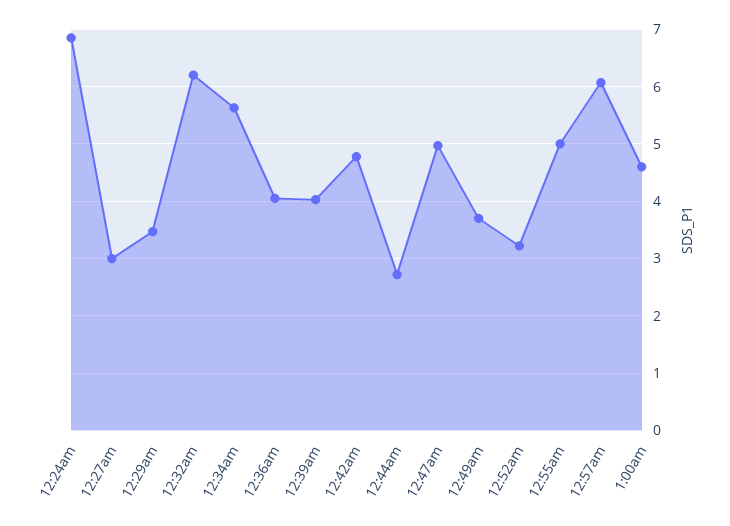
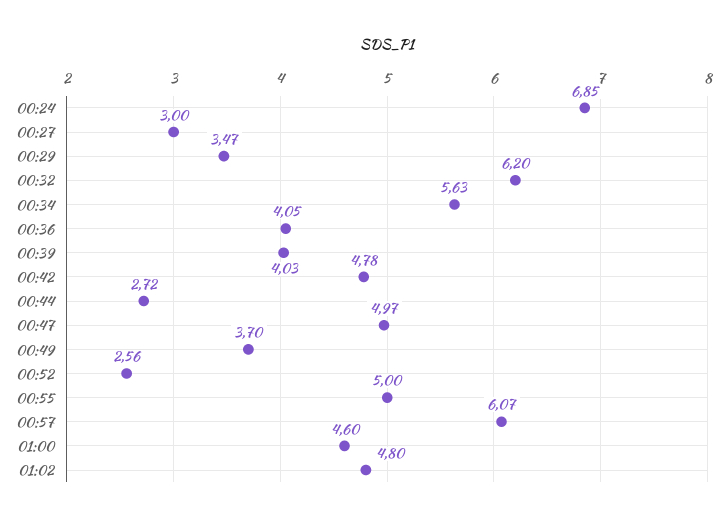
12:52am: 3.2 -> 2.56
01:02: none -> 4.8

